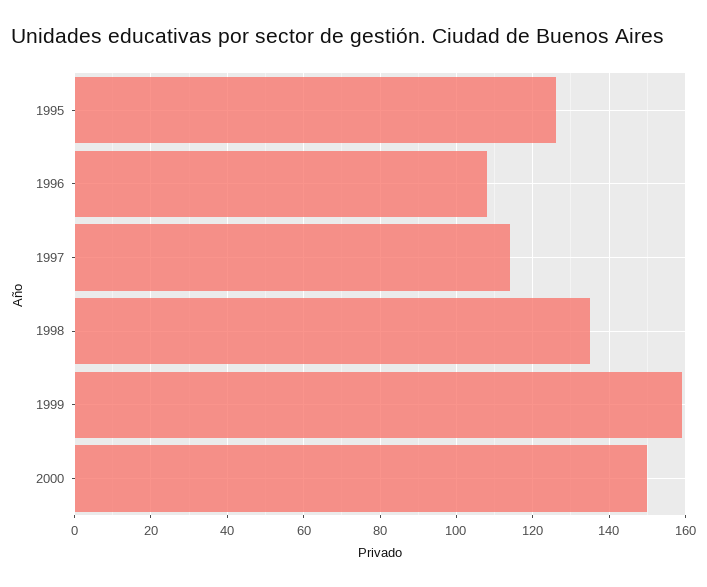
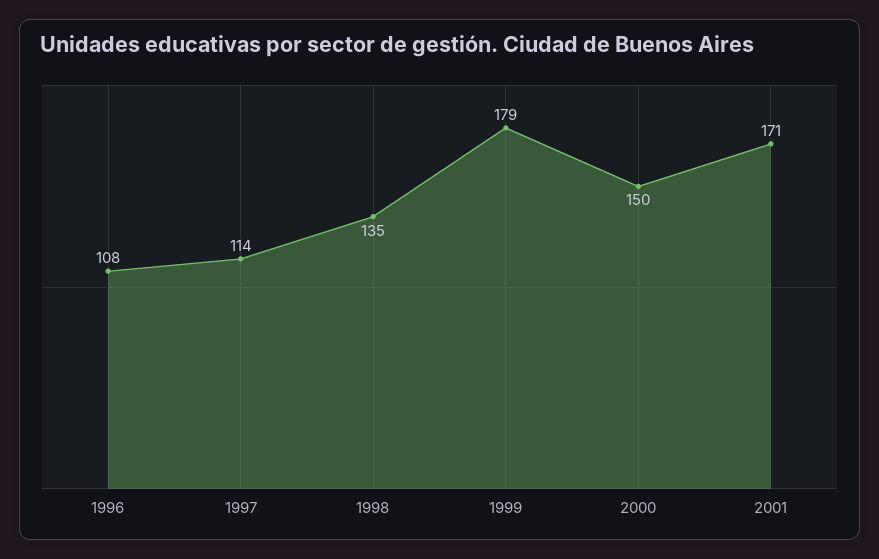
1995: 125 -> none
1999: 160 -> 179
2001: none -> 171

